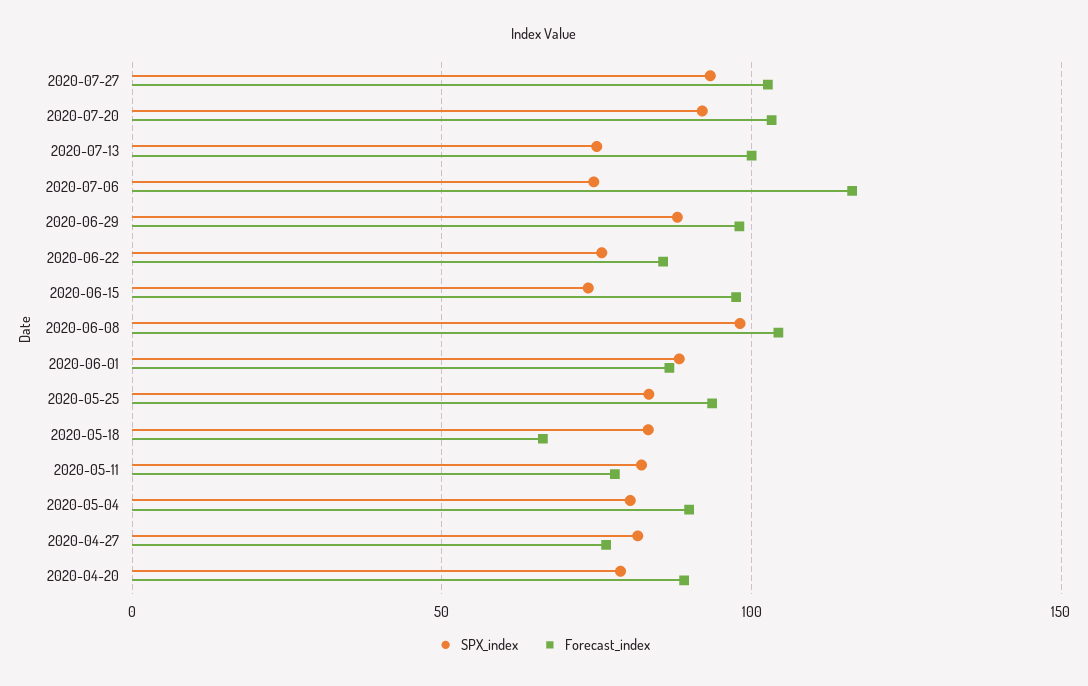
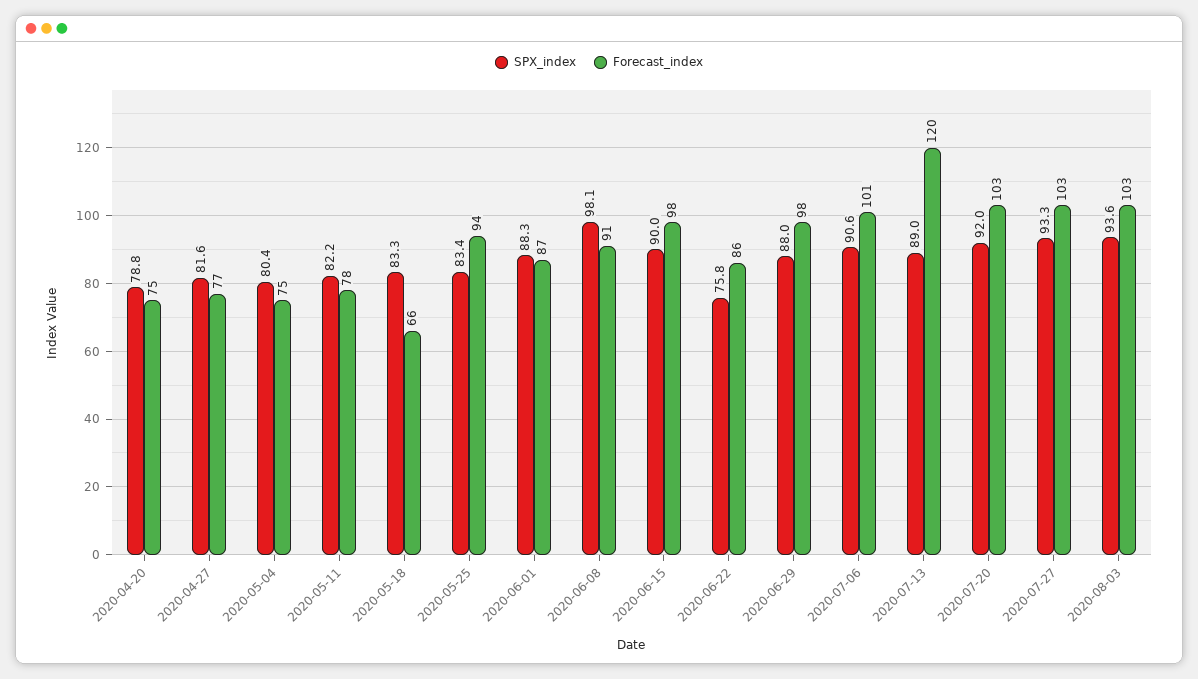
SPX_index, 2020-07-13: 75 -> 89
Forecast_index, 2020-07-13: 100 -> 120
SPX_index, 2020-07-06: 75 -> 90.6
Forecast_index, 2020-07-06: 115 -> 101
SPX_index, 2020-06-15: 75 -> 90
Forecast_index, 2020-06-08: 105 -> 91
Forecast_index, 2020-05-04: 90 -> 75
Forecast_index, 2020-04-20: 90 -> 75
SPX_index, 2020-08-03: none -> 93.6
Forecast_index, 2020-08-03: none -> 103

